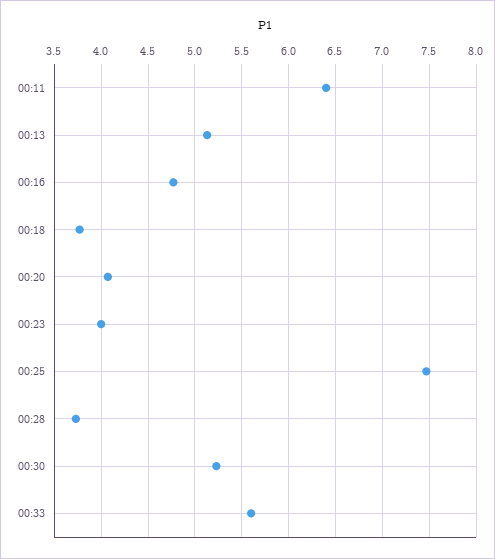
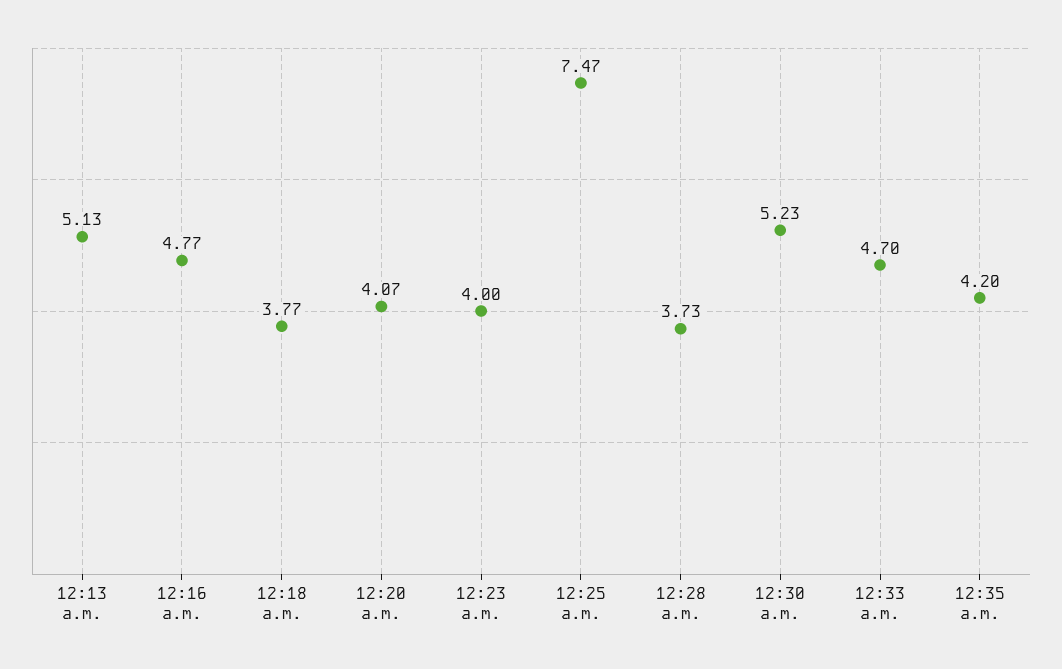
00:11: 6.4 -> none
00:33: 5.6 -> 4.7
12:35 a.m.: none -> 4.2

